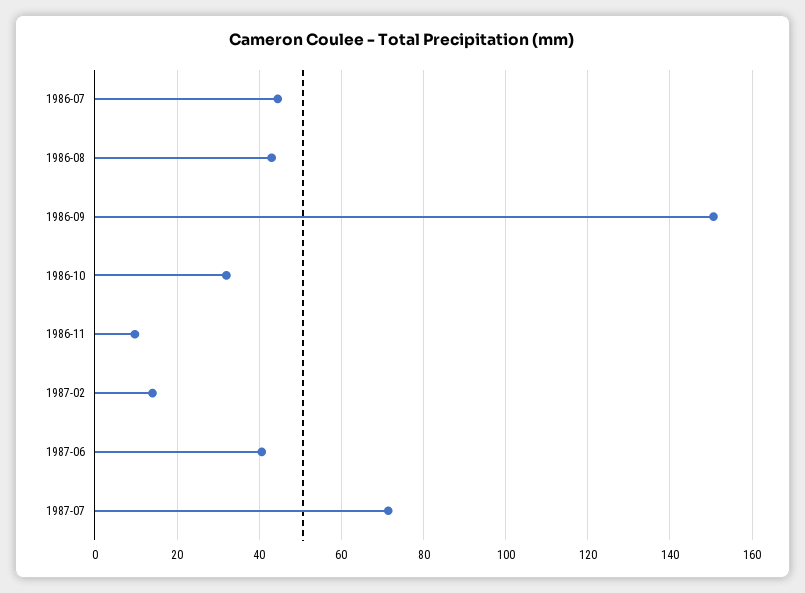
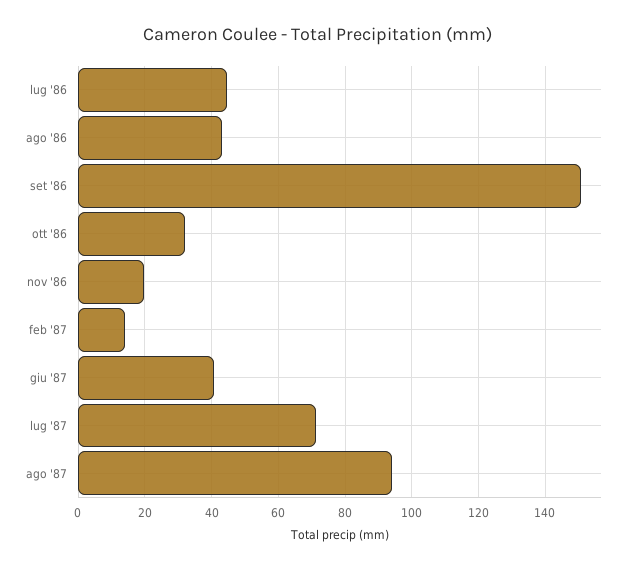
1986-11: 10 -> 20
ago '87: none -> 94

